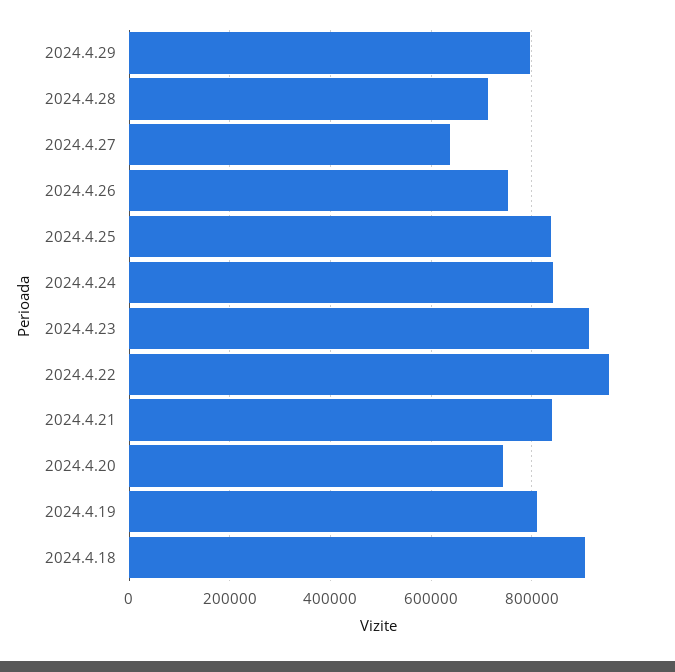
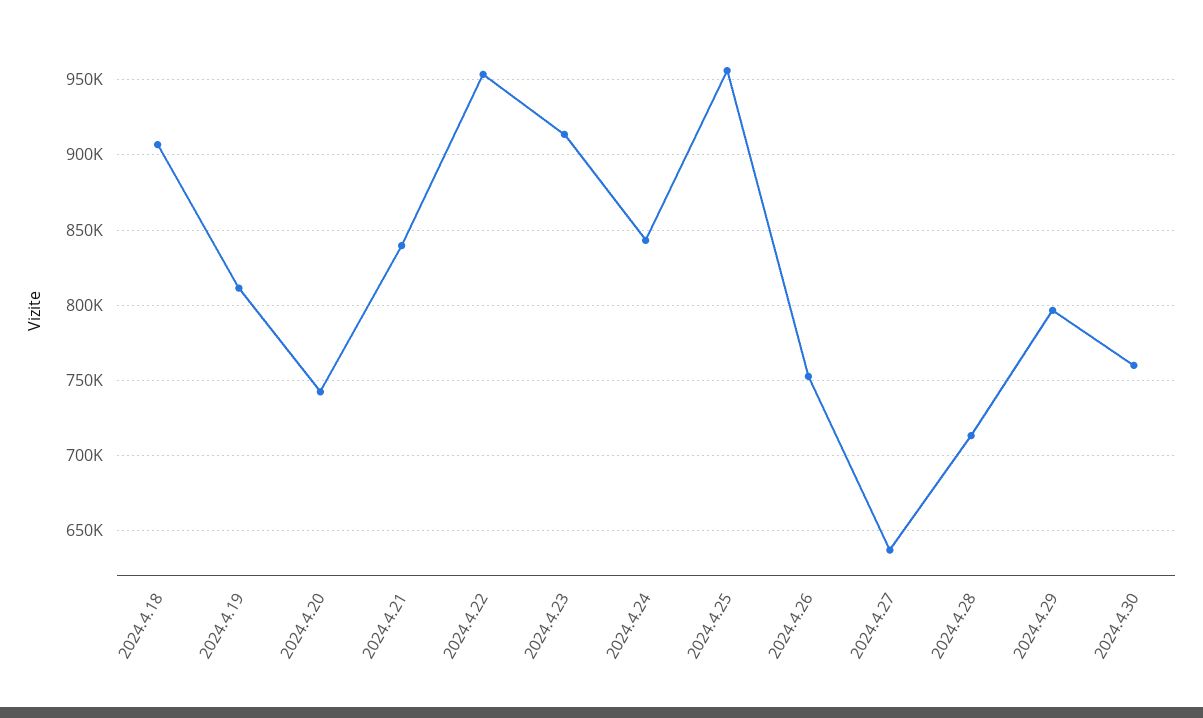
2024.4.25: 840000 -> 955000
2024.4.30: none -> 760000

